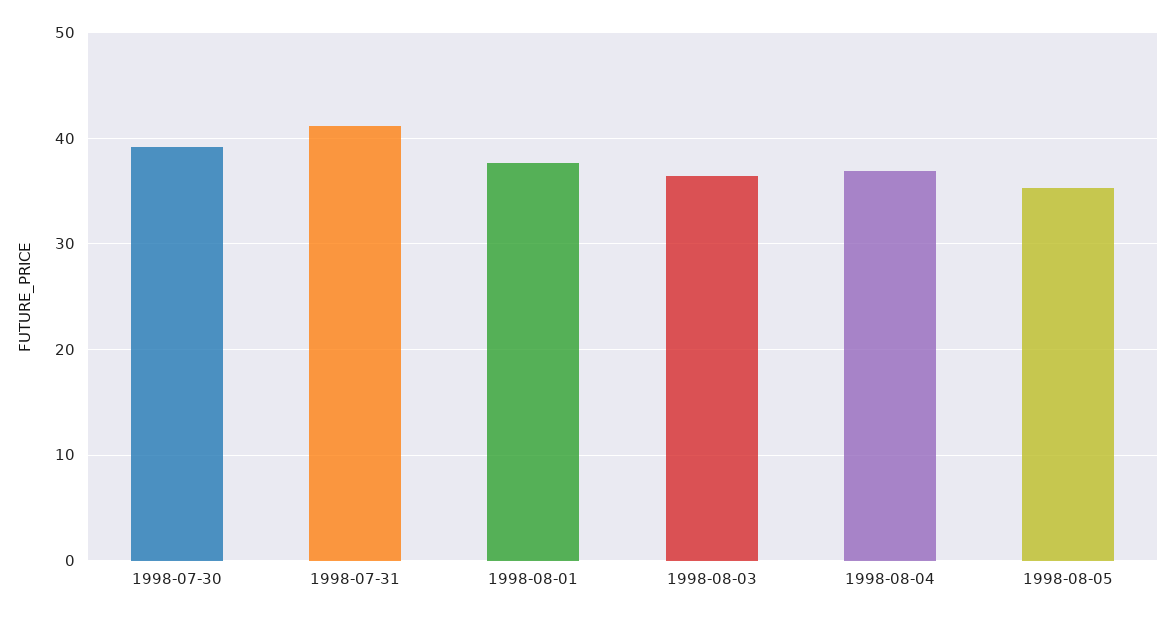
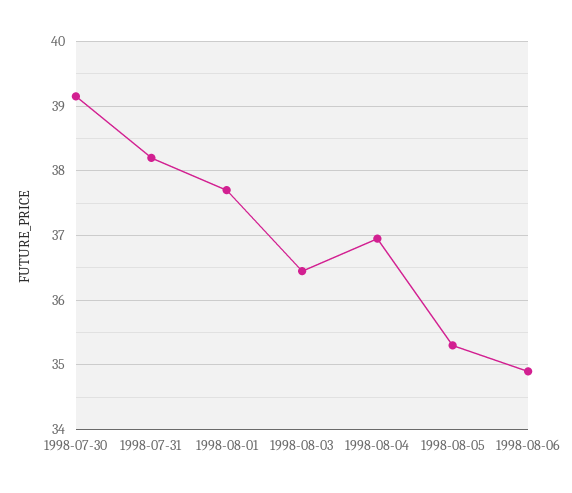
1998-07-31: 41 -> 38.2
1998-08-06: none -> 34.9

